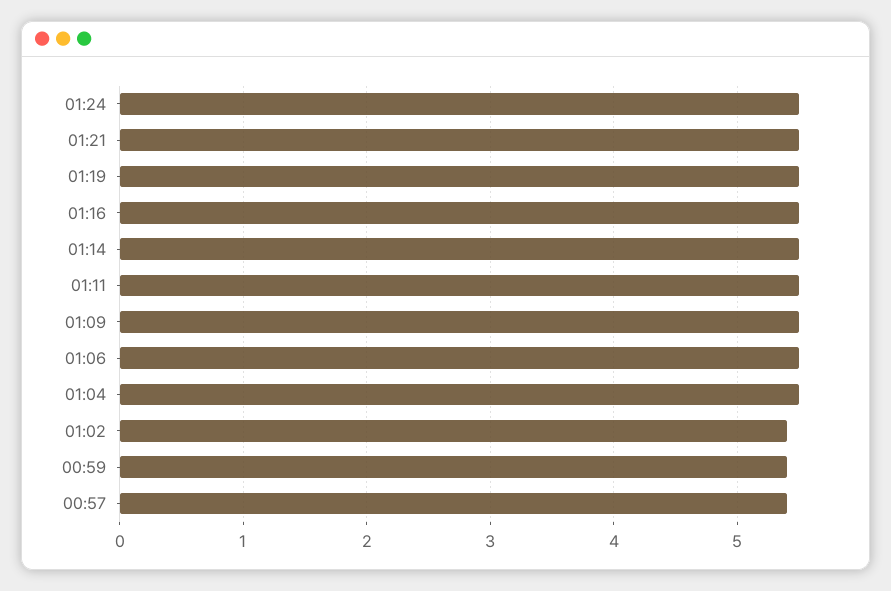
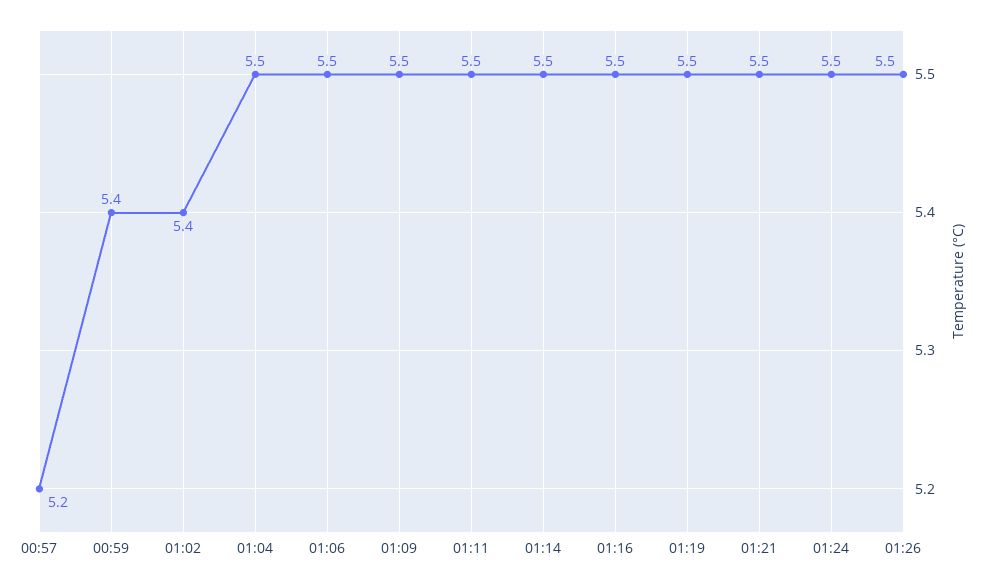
00:57: 5.4 -> 5.2
01:26: none -> 5.5

